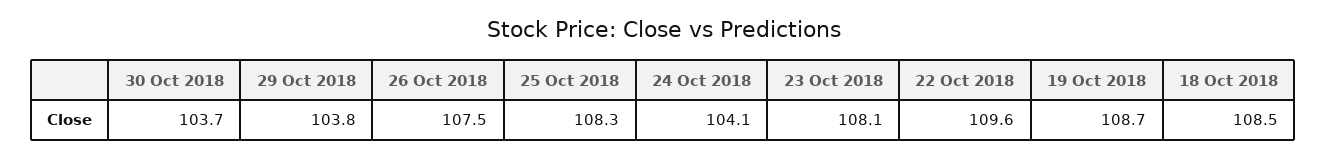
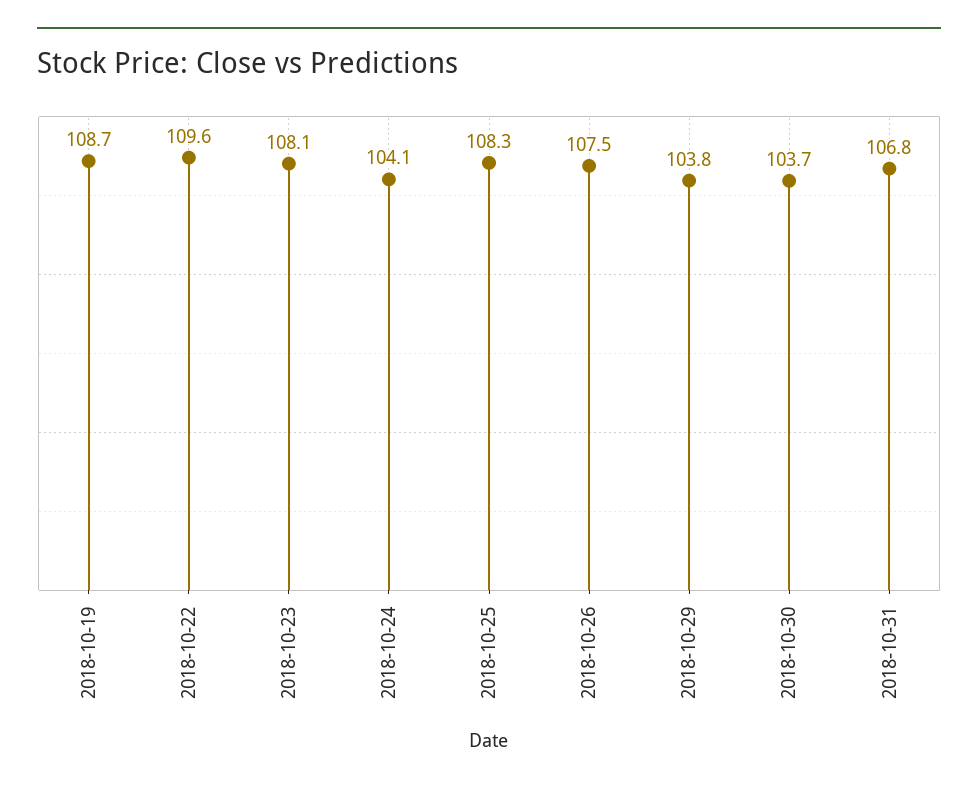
18 Oct 2018: 108.5 -> none
2018-10-31: none -> 106.8

